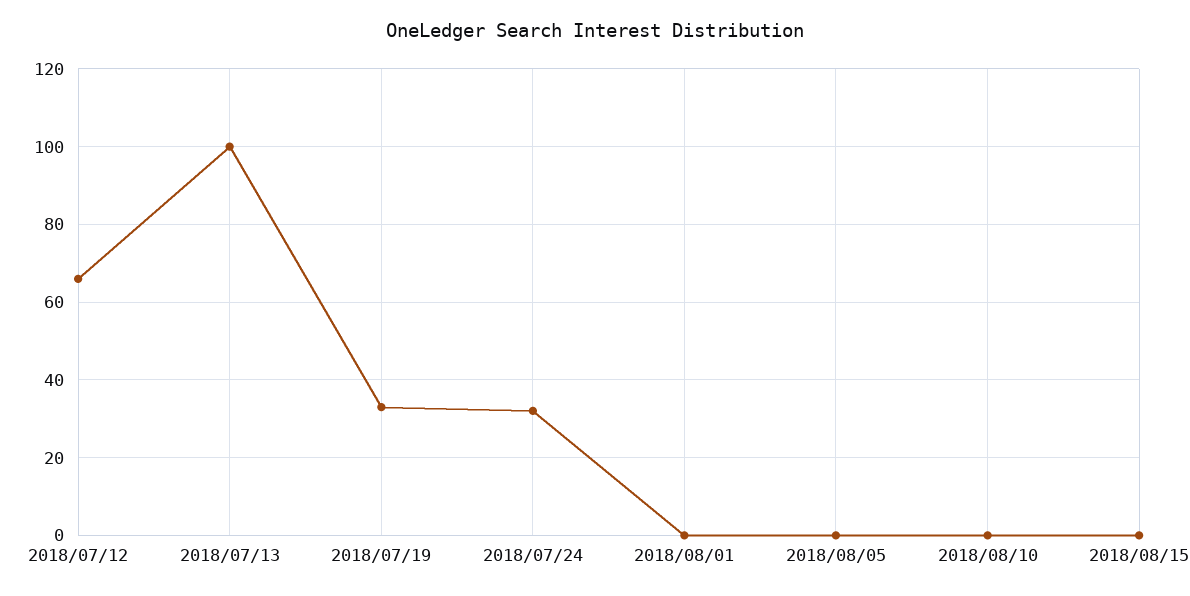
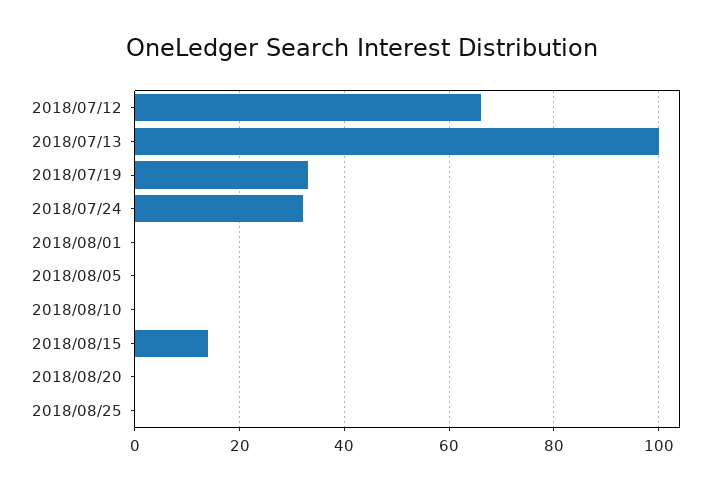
2018/08/15: 0 -> 15
2018/08/20: none -> 0
2018/08/25: none -> 0

